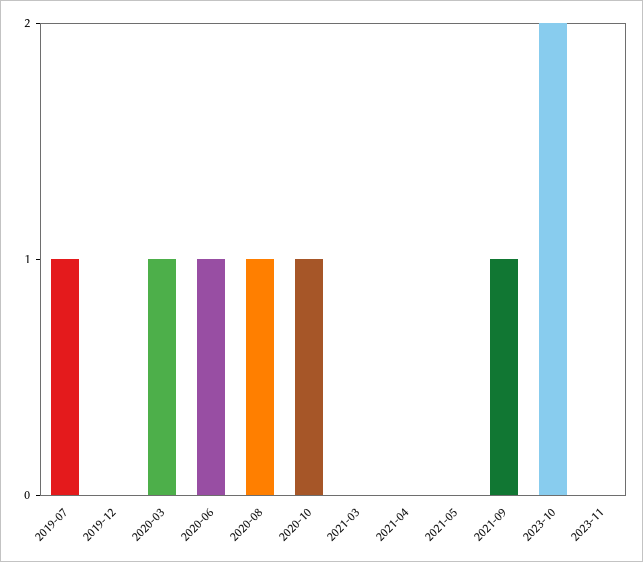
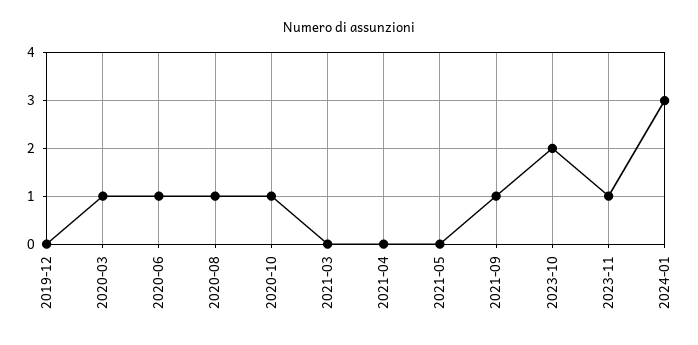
2019-07: 1 -> none
2023-11: 0 -> 1
2024-01: none -> 3

